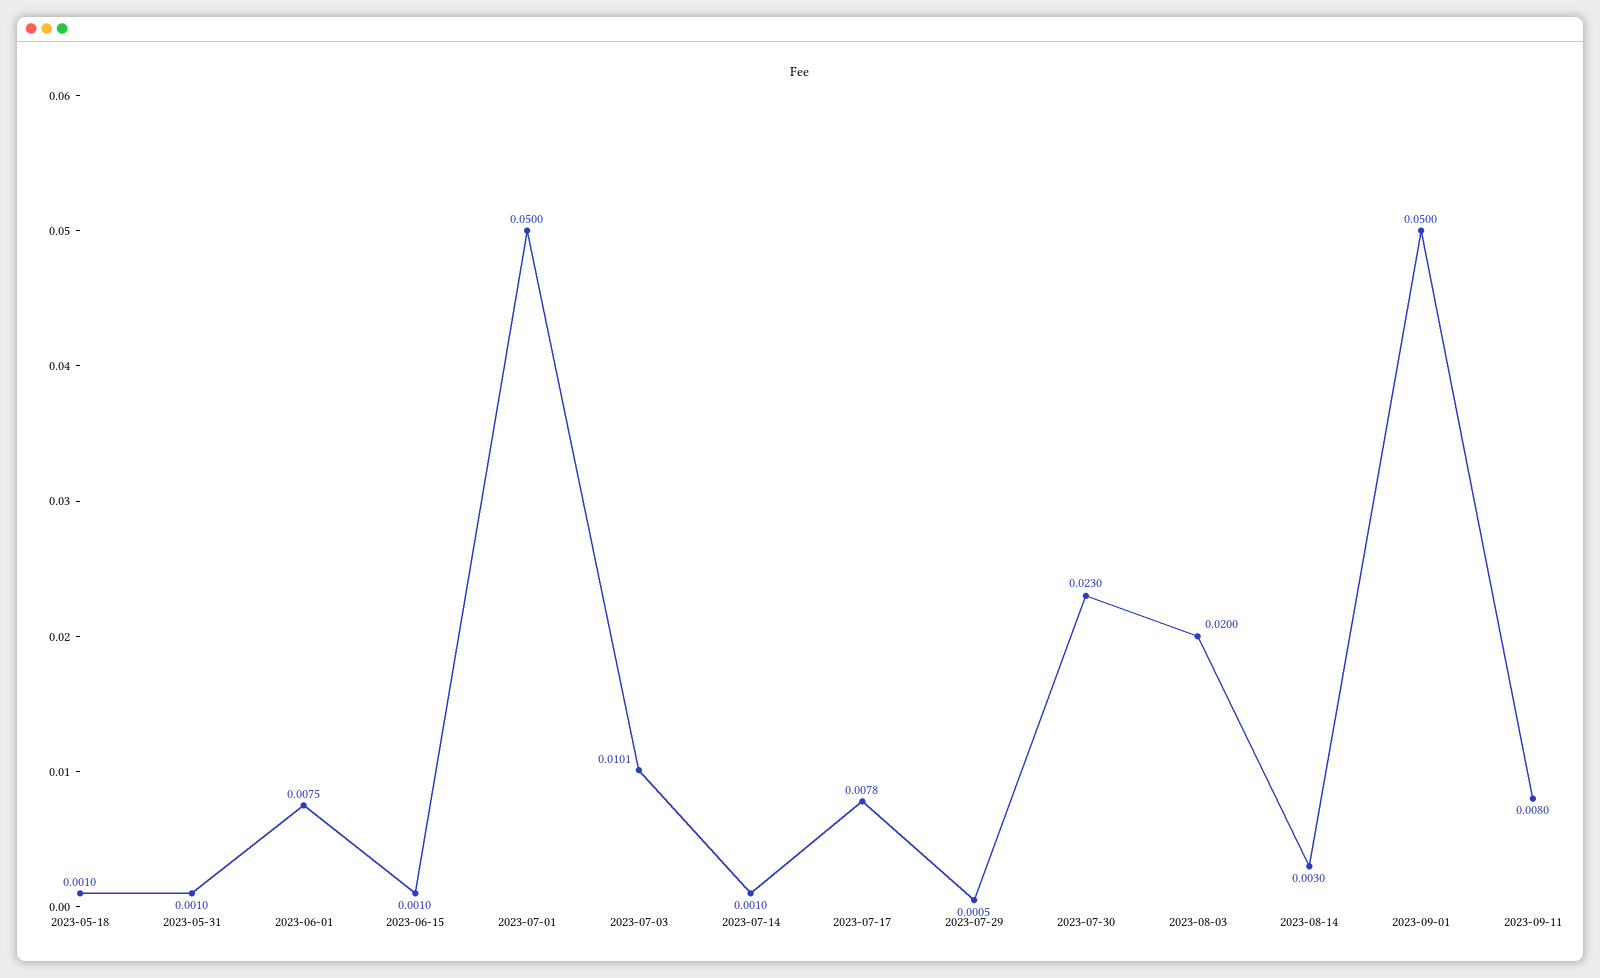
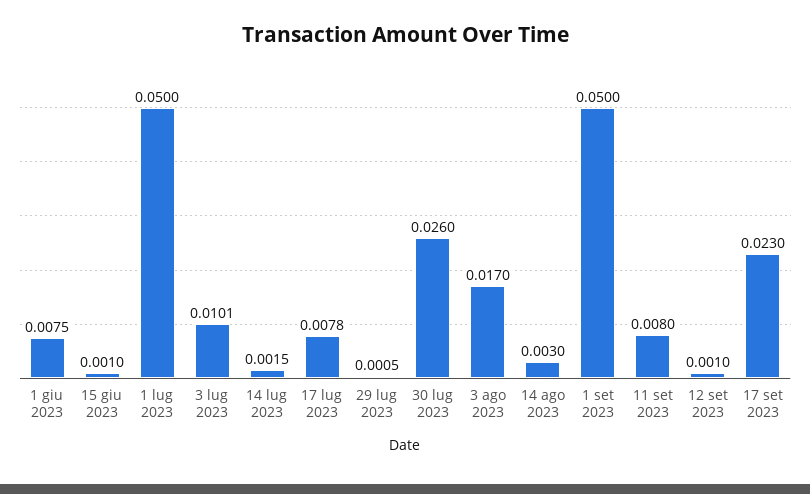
2023-05-18: 0.001 -> none
2023-05-31: 0.001 -> none
2023-07-14: 0.001 -> 0.0015
2023-07-30: 0.023 -> 0.026
2023-08-03: 0.02 -> 0.017
12 set 2023: none -> 0.001
17 set 2023: none -> 0.023

